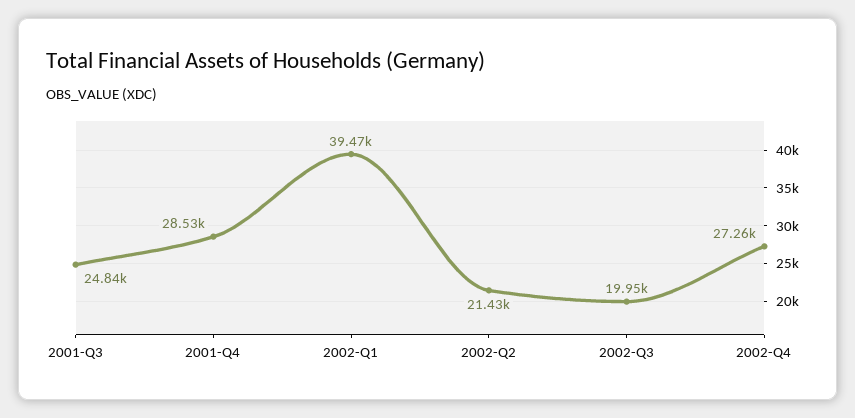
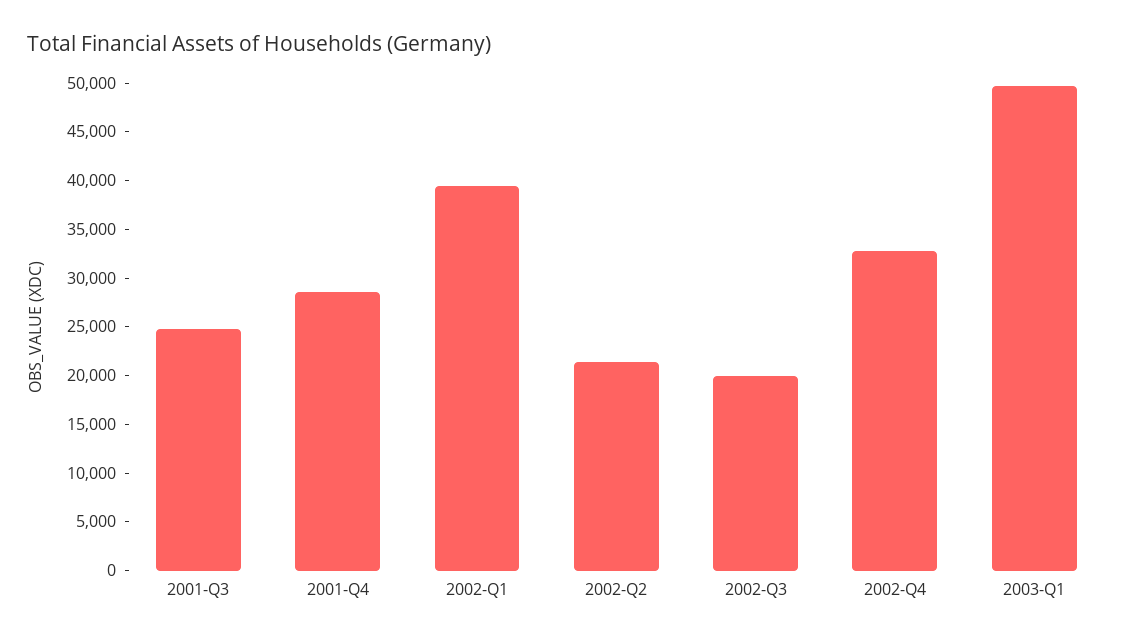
2002-Q4: 27260 -> 33000
2003-Q1: none -> 50000

